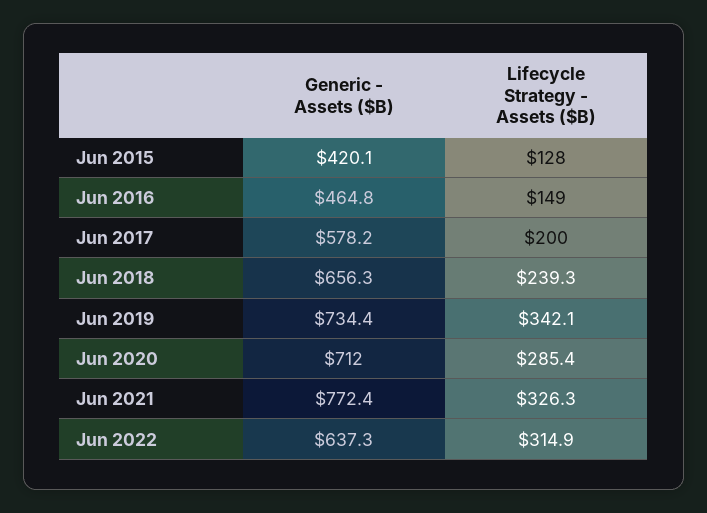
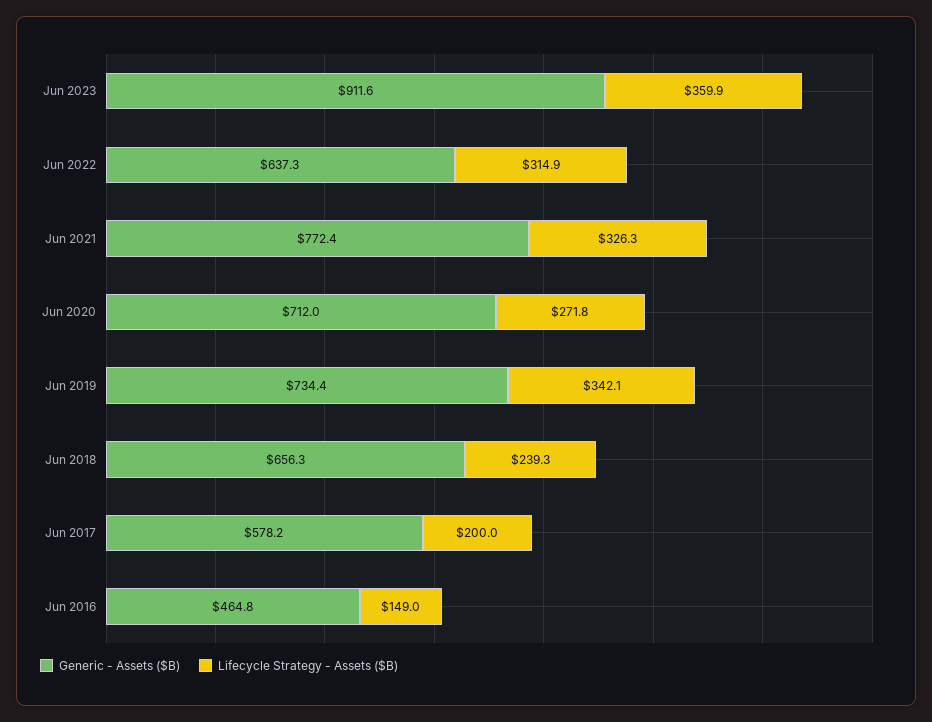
Generic - Assets ($B), Jun 2015: 420.1 -> none
Lifecycle Strategy - Assets ($B), Jun 2015: 128 -> none
Lifecycle Strategy - Assets ($B), Jun 2020: 285.4 -> 271.8
Generic - Assets ($B), Jun 2023: none -> 911.6
Lifecycle Strategy - Assets ($B), Jun 2023: none -> 359.9

